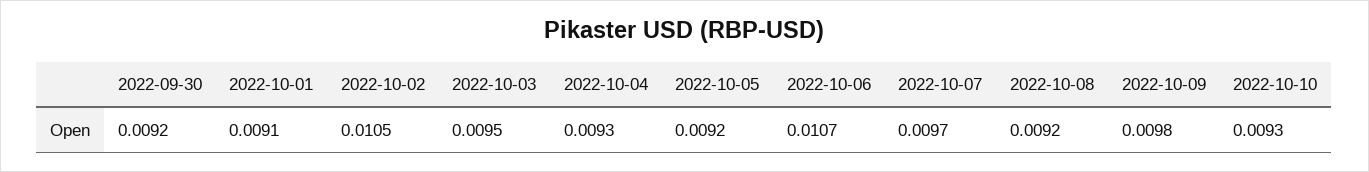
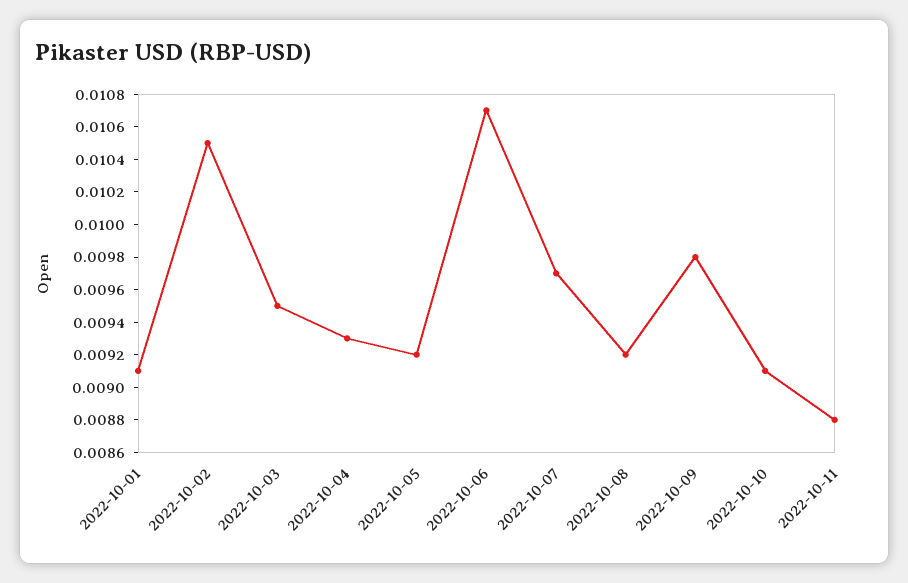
2022-09-30: 0.0092 -> none
2022-10-10: 0.0093 -> 0.0091
2022-10-11: none -> 0.0088

